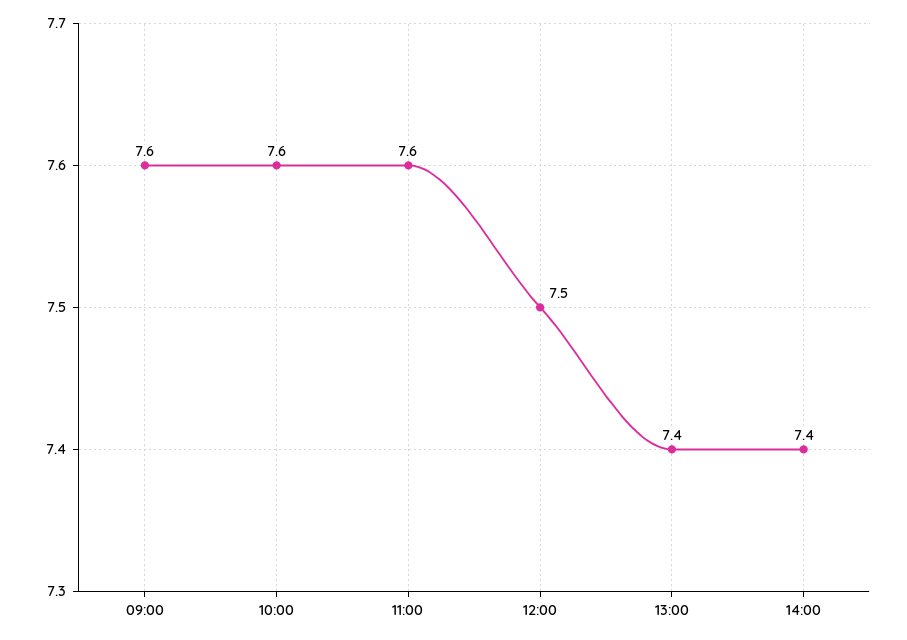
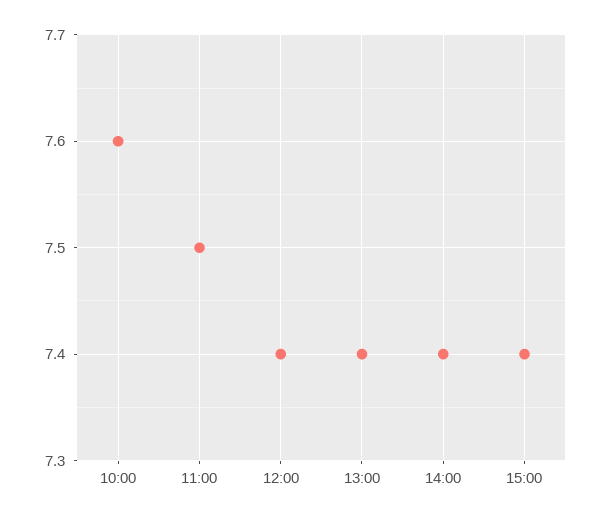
09:00: 7.6 -> none
11:00: 7.6 -> 7.5
12:00: 7.5 -> 7.4
15:00: none -> 7.4

